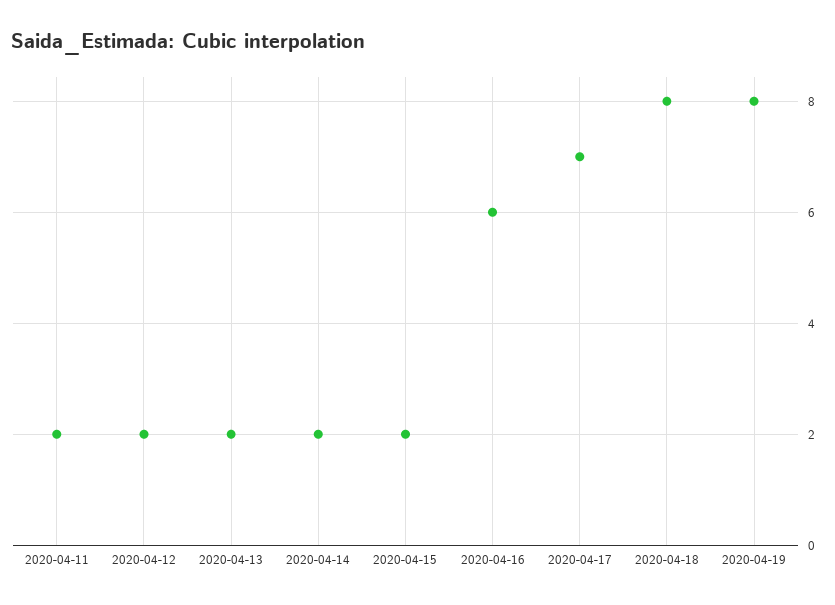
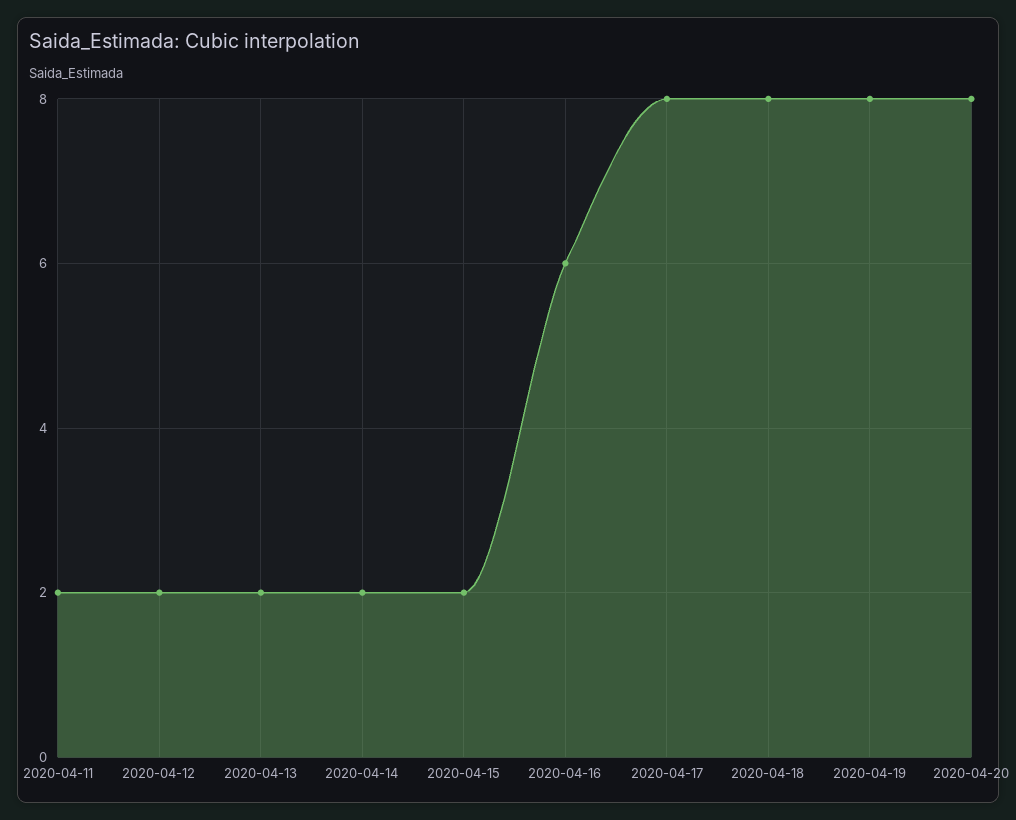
2020-04-17: 7 -> 8
2020-04-20: none -> 8

